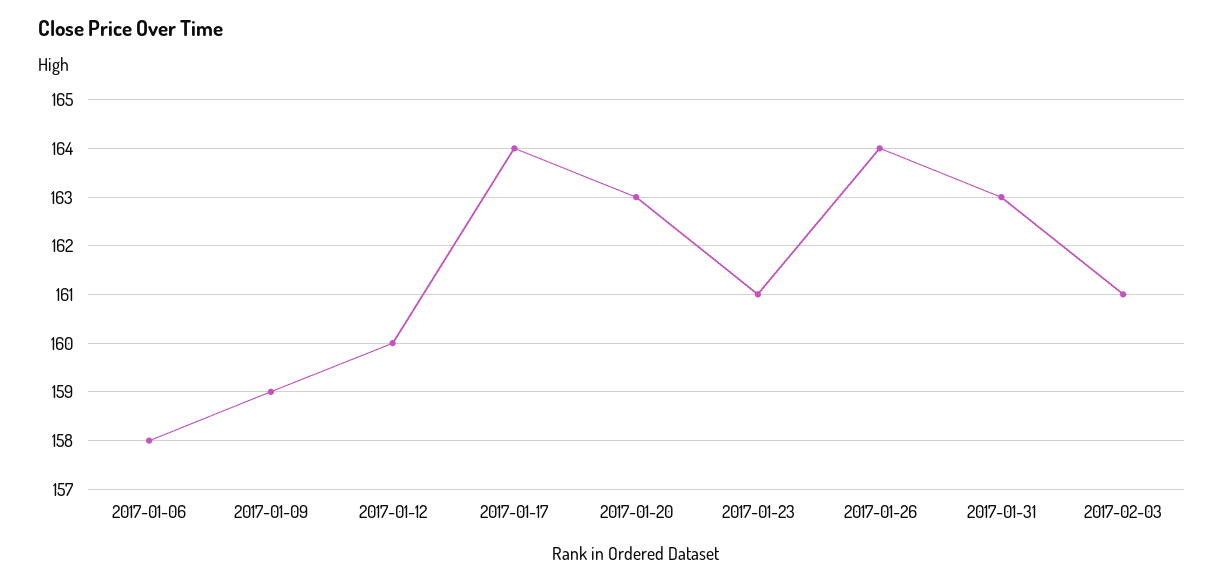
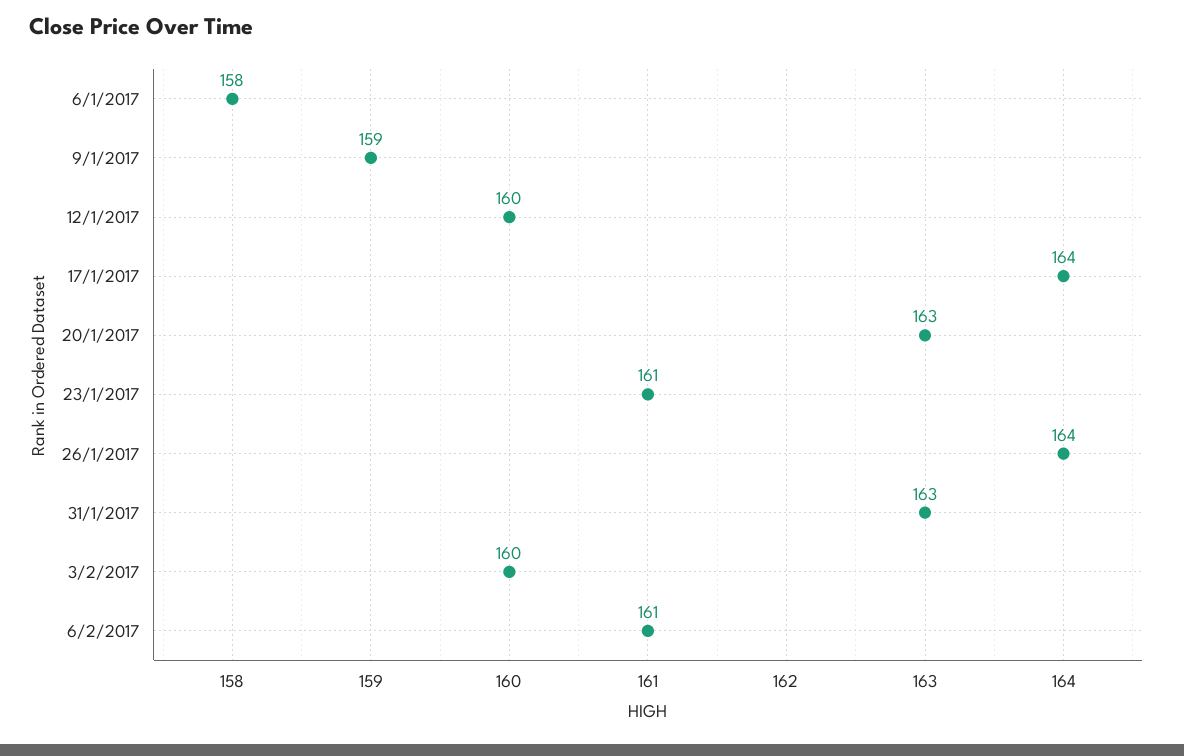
2017-02-03: 161 -> 160
6/2/2017: none -> 161

